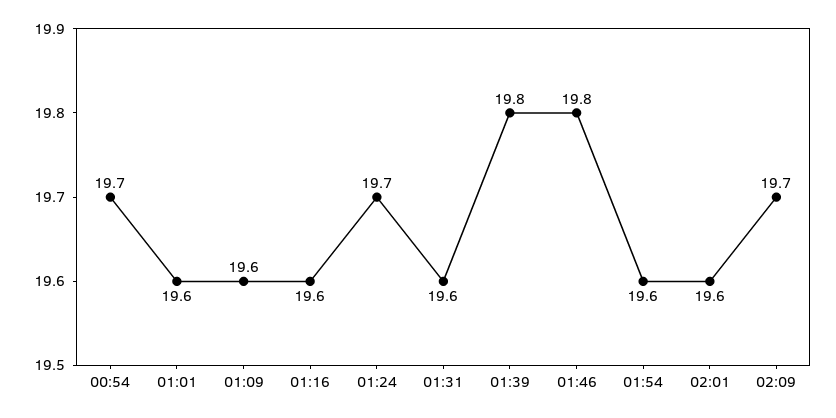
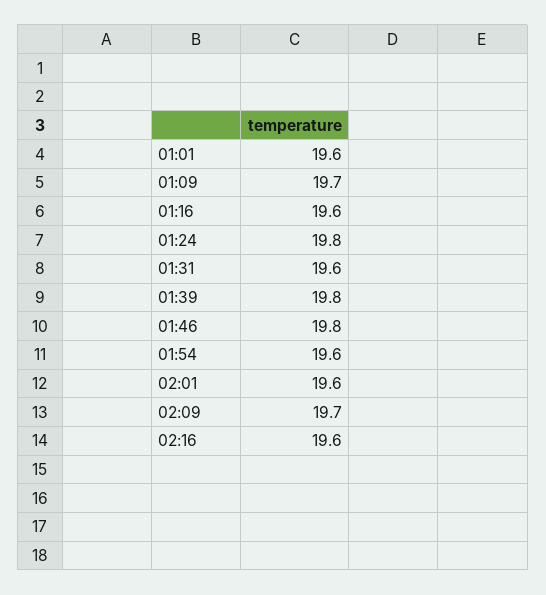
00:54: 19.7 -> none
01:09: 19.6 -> 19.7
01:24: 19.7 -> 19.8
02:16: none -> 19.6

